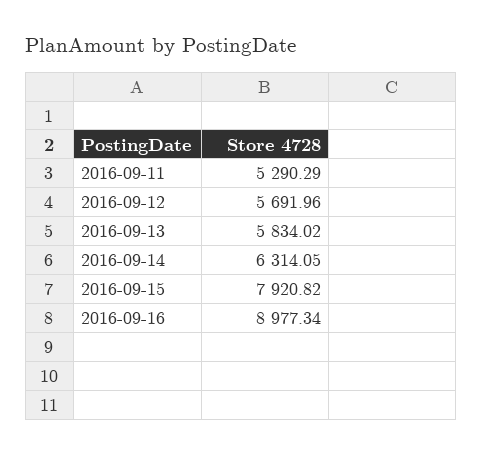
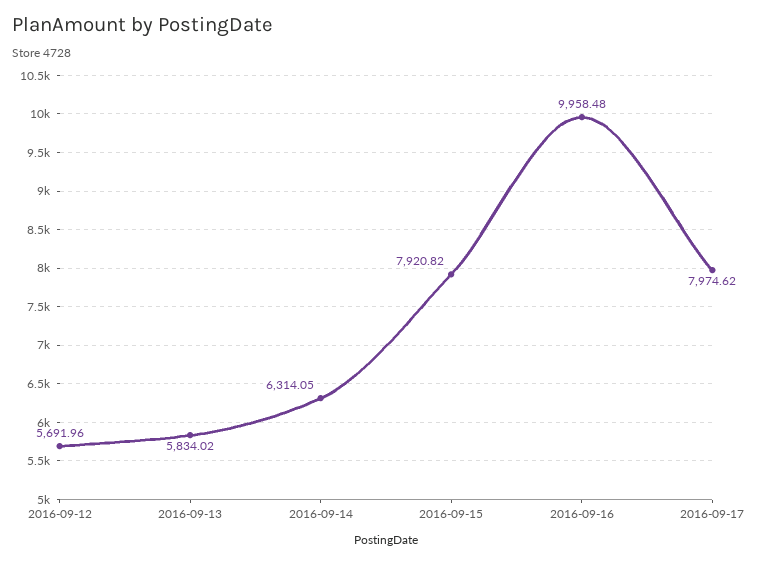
2016-09-11: 5290.29 -> none
2016-09-16: 8977.34 -> 9958.48
2016-09-17: none -> 7974.62

